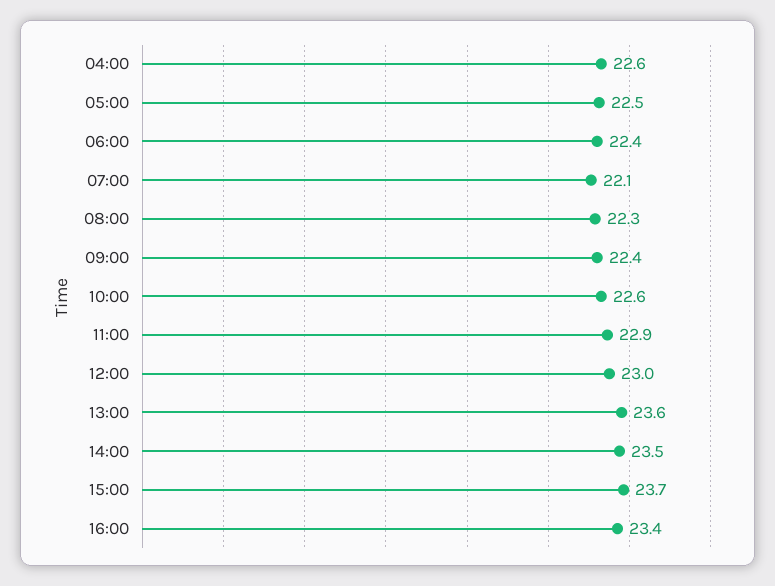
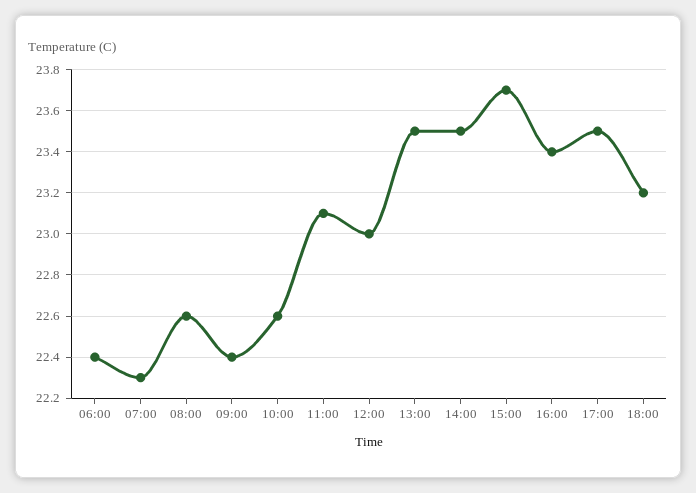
04:00: 22.6 -> none
05:00: 22.5 -> none
07:00: 22.1 -> 22.3
08:00: 22.3 -> 22.6
11:00: 22.9 -> 23.1
13:00: 23.6 -> 23.5
17:00: none -> 23.5
18:00: none -> 23.2

